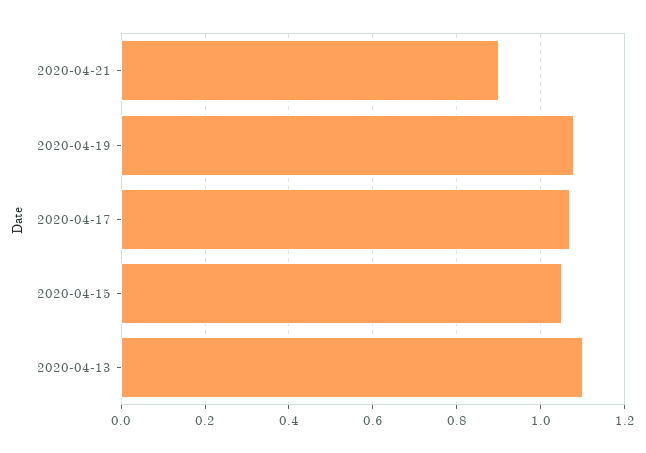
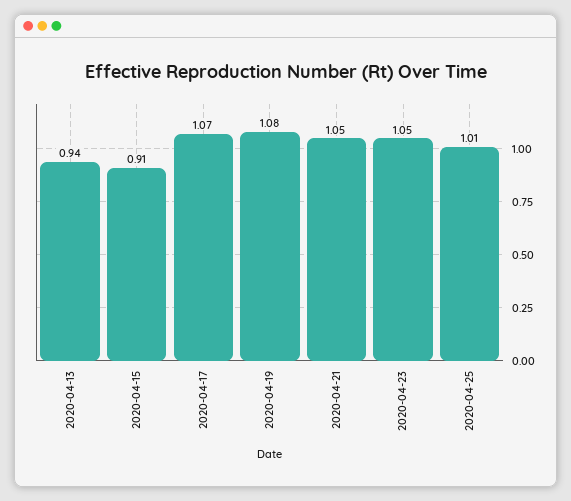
2020-04-21: 0.9 -> 1.05
2020-04-15: 1.05 -> 0.91
2020-04-13: 1.1 -> 0.94
2020-04-23: none -> 1.05
2020-04-25: none -> 1.01

